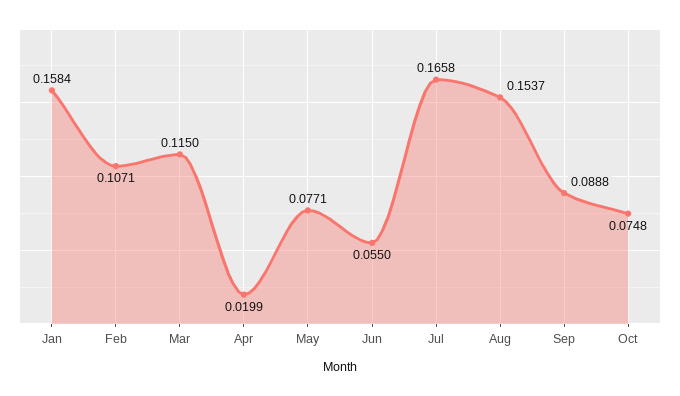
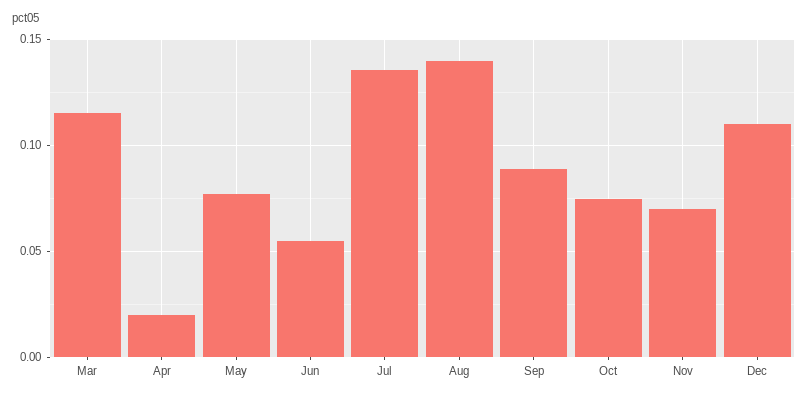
Jan: 0.1584 -> none
Feb: 0.1071 -> none
Jul: 0.1658 -> 0.135
Aug: 0.1537 -> 0.14
Nov: none -> 0.07
Dec: none -> 0.11

